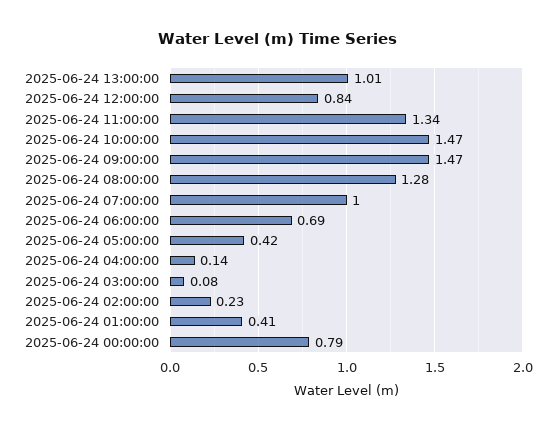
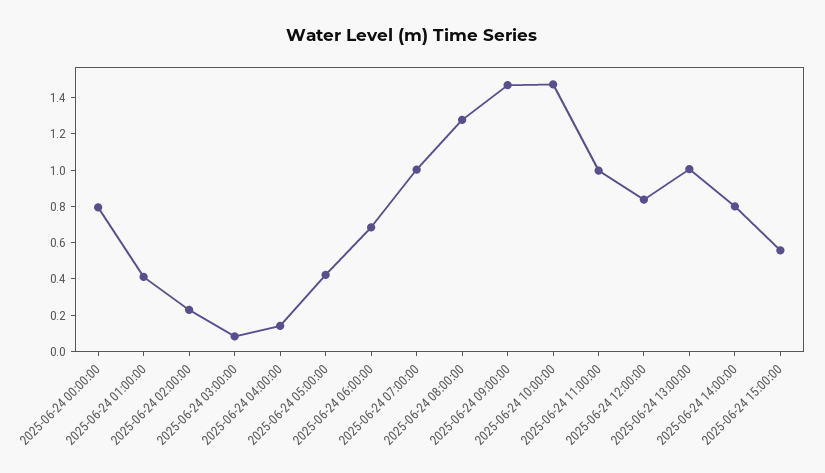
2025-06-24 11:00:00: 1.34 -> 1
2025-06-24 14:00:00: none -> 0.8
2025-06-24 15:00:00: none -> 0.55

